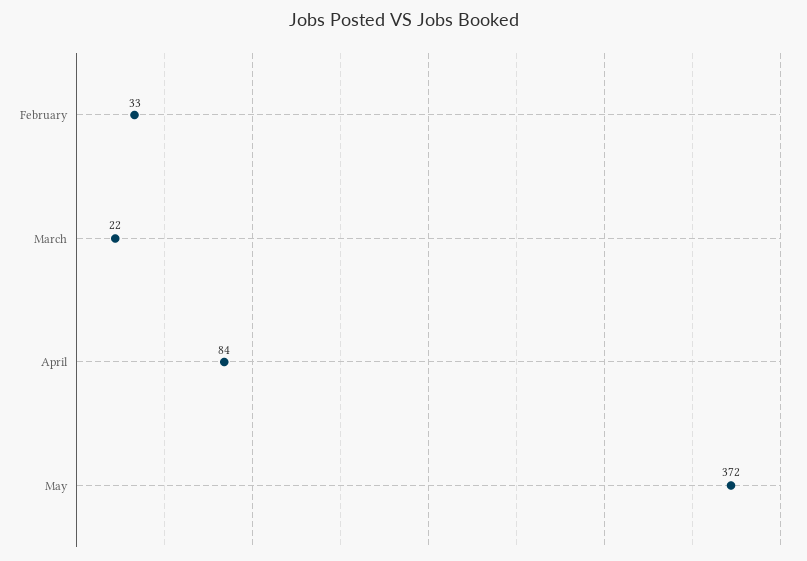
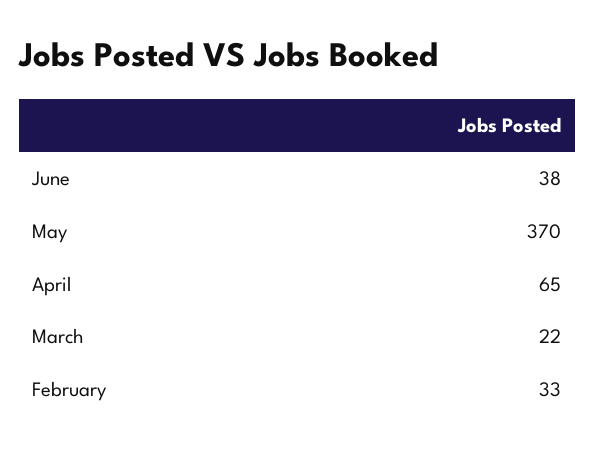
April: 84 -> 65
May: 372 -> 370
June: none -> 38

